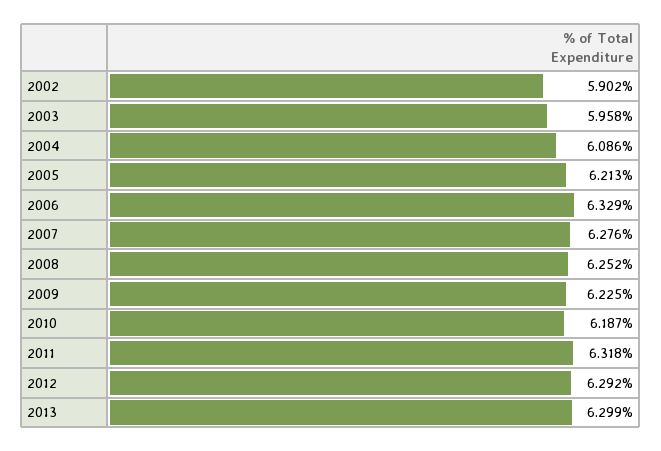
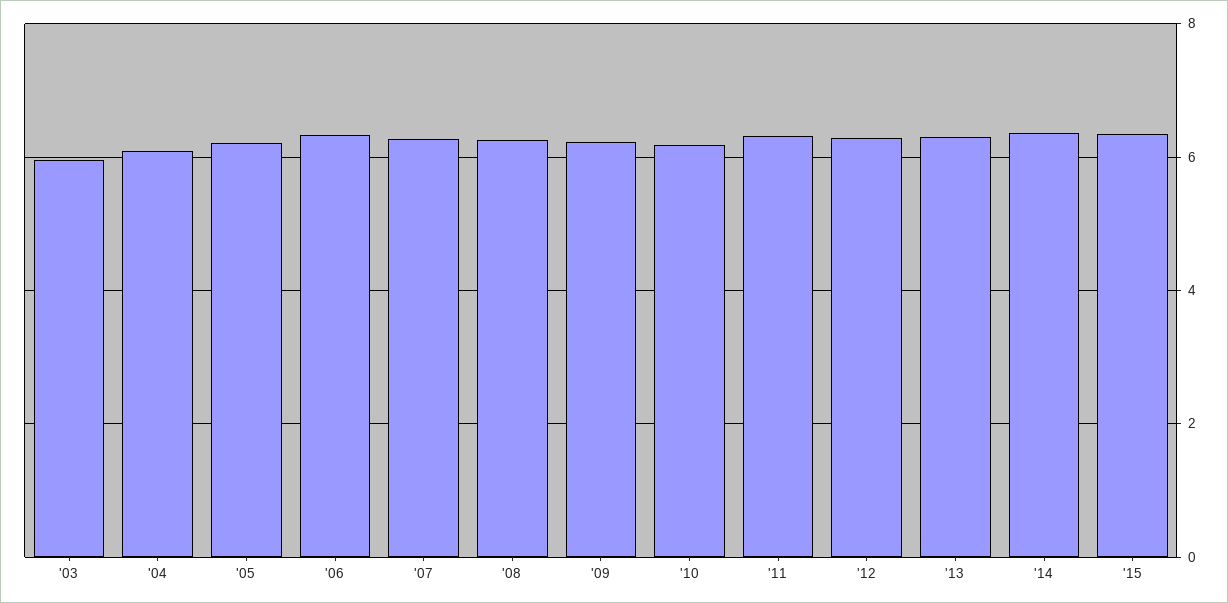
2002: 5.902 -> none
'14: none -> 6.4
'15: none -> 6.4

